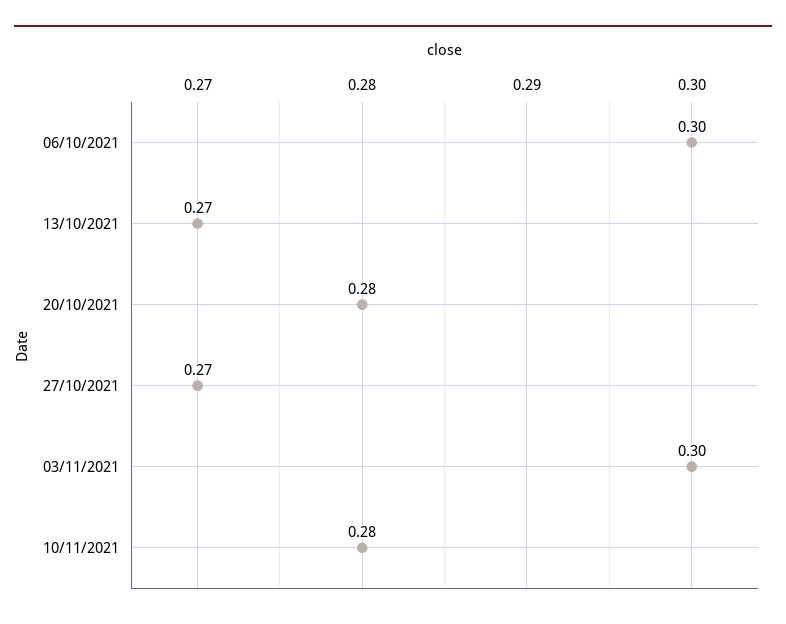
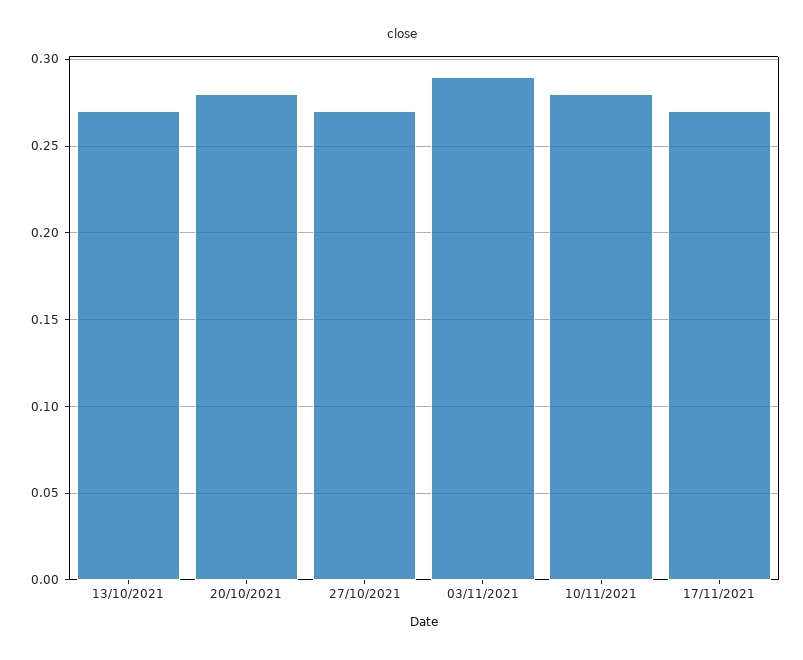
06/10/2021: 0.3 -> none
03/11/2021: 0.3 -> 0.29
17/11/2021: none -> 0.27

